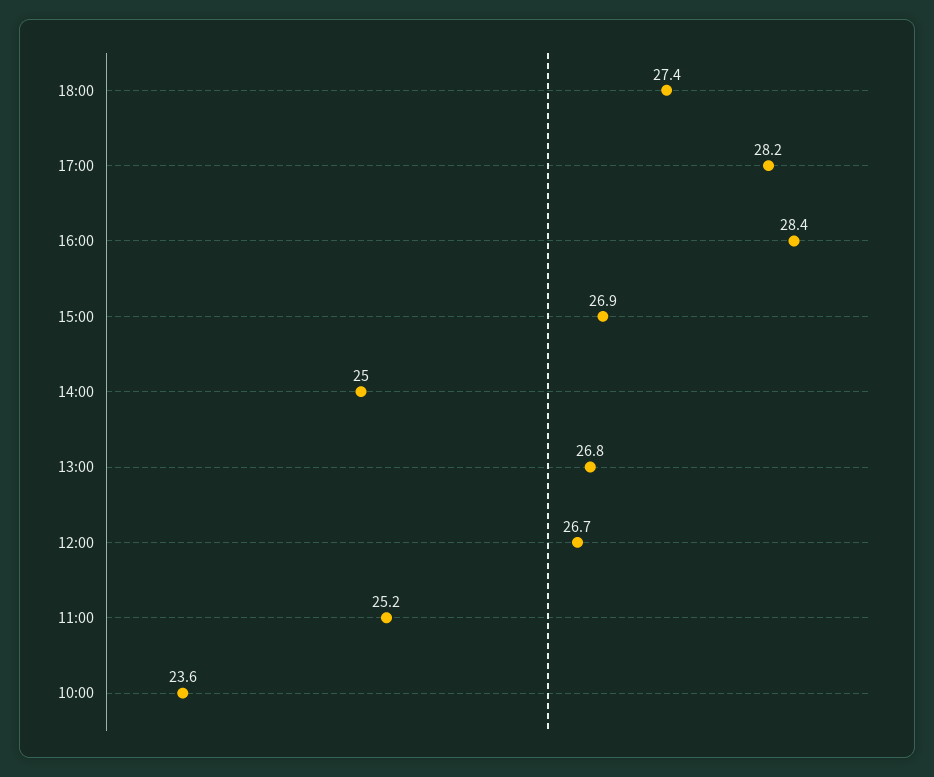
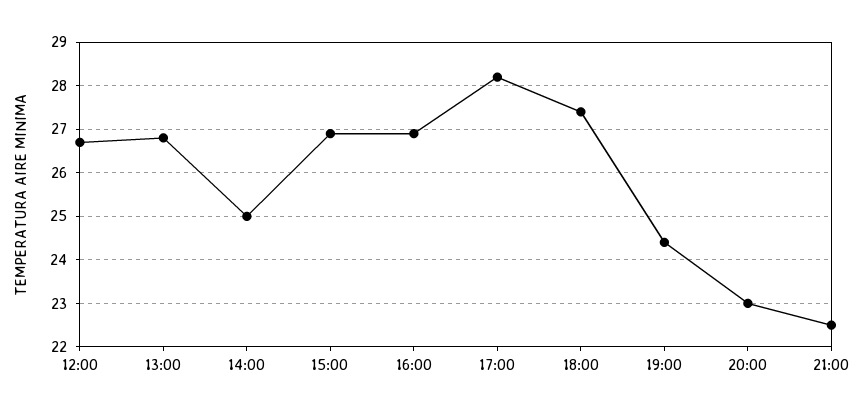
16:00: 28.4 -> 27
11:00: 25.2 -> none
10:00: 23.6 -> none
19:00: none -> 24.5
20:00: none -> 23
21:00: none -> 22.5

